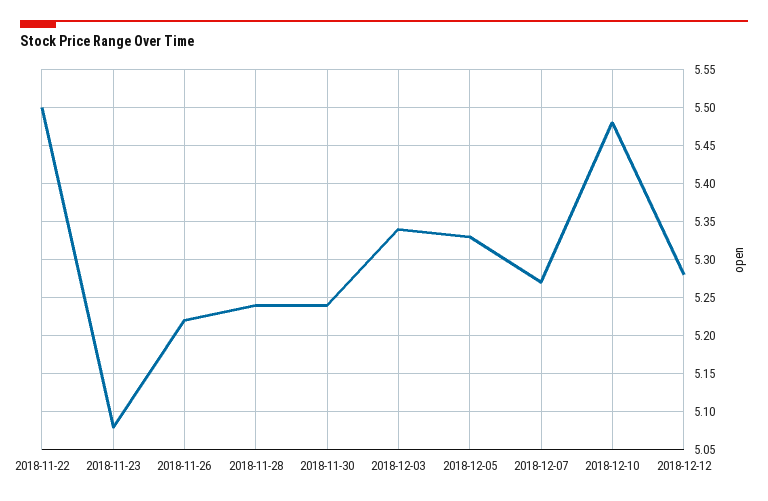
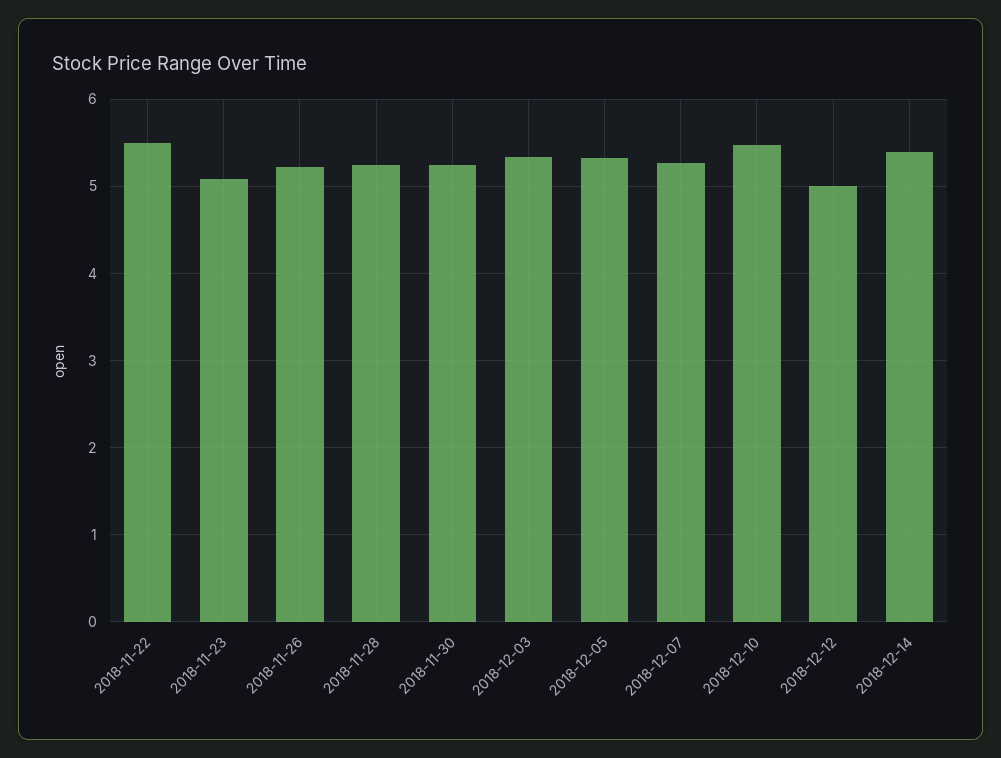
2018-12-12: 5.28 -> 5
2018-12-14: none -> 5.4

